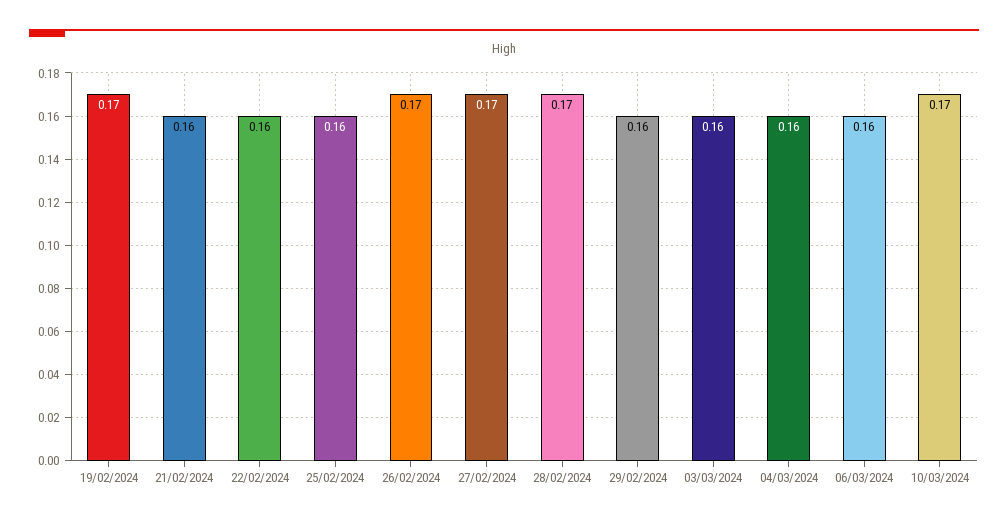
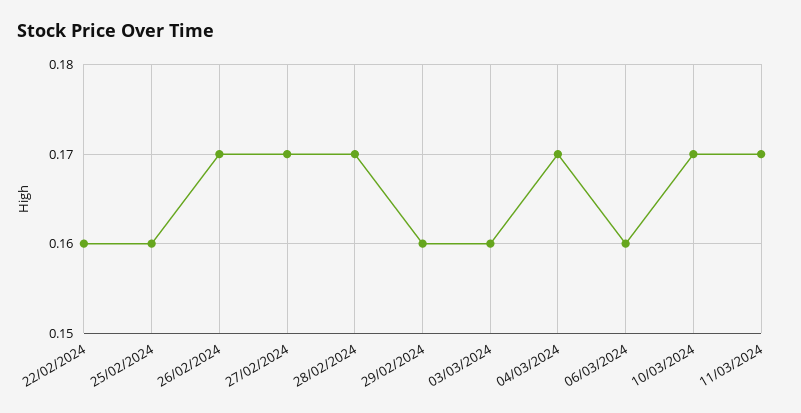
19/02/2024: 0.17 -> none
21/02/2024: 0.16 -> none
04/03/2024: 0.16 -> 0.17
11/03/2024: none -> 0.17

